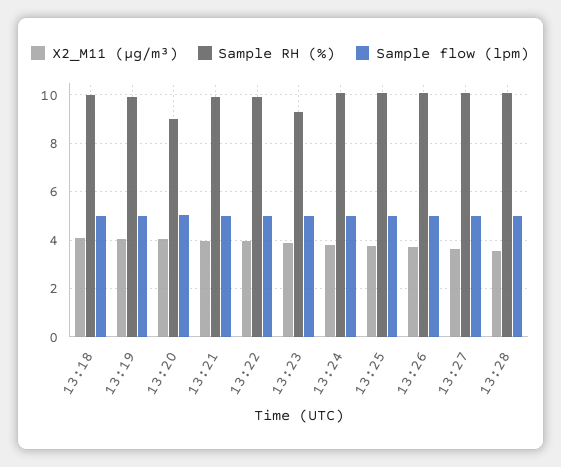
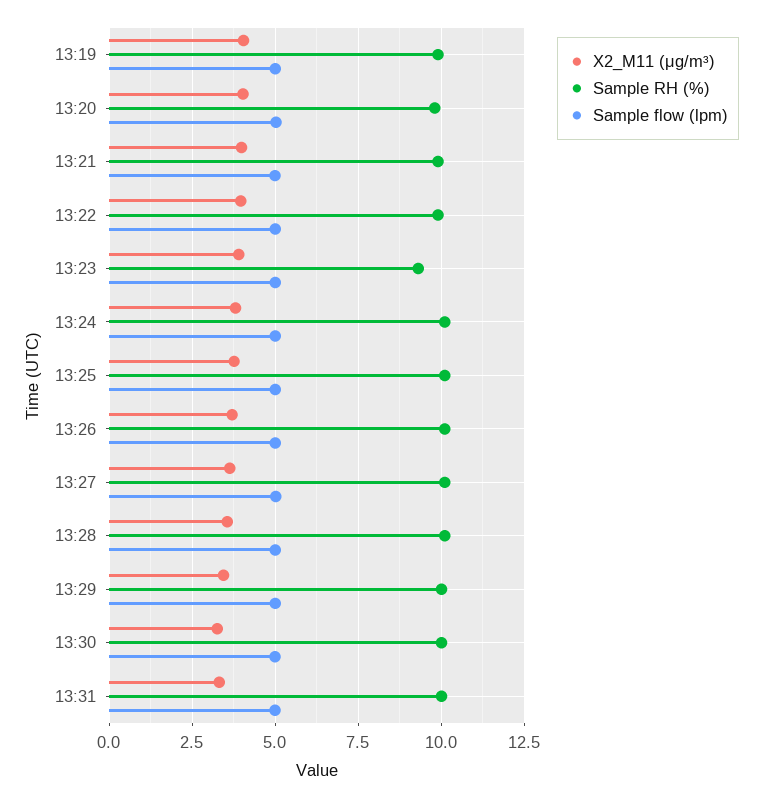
X2_M11 (μg/m³), 13:18: 4 -> none
Sample RH (%), 13:18: 10 -> none
Sample flow (lpm), 13:18: 5 -> none
Sample RH (%), 13:20: 9 -> 9.75
X2_M11 (μg/m³), 13:29: none -> 3.5
Sample RH (%), 13:29: none -> 10
Sample flow (lpm), 13:29: none -> 5
X2_M11 (μg/m³), 13:30: none -> 3.25
Sample RH (%), 13:30: none -> 10
Sample flow (lpm), 13:30: none -> 5
X2_M11 (μg/m³), 13:31: none -> 3.25
Sample RH (%), 13:31: none -> 10
Sample flow (lpm), 13:31: none -> 5

